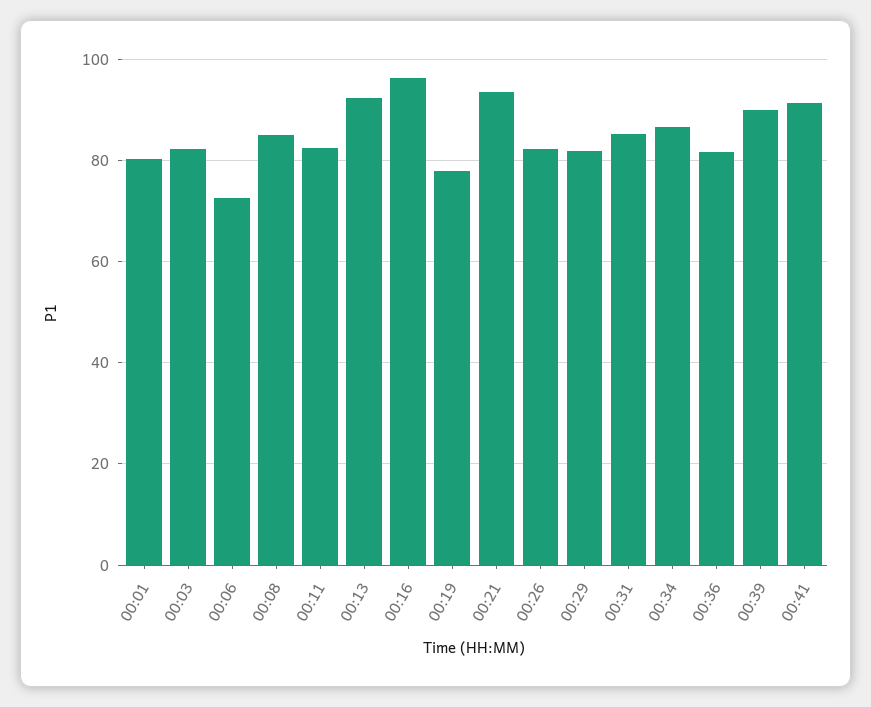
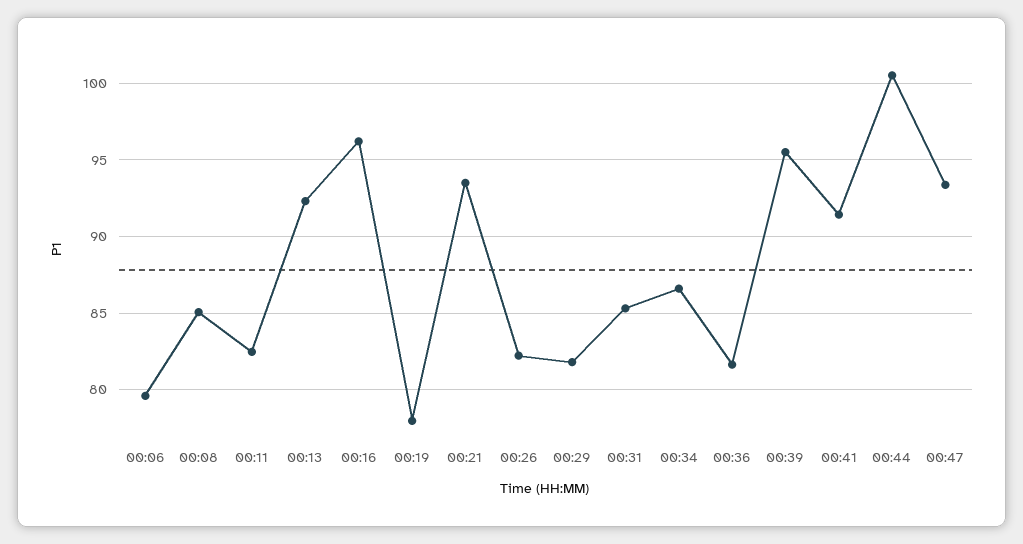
00:01: 80 -> none
00:03: 82 -> none
00:06: 72 -> 79.5
00:39: 90 -> 95.5
00:44: none -> 100.5
00:47: none -> 93.5

